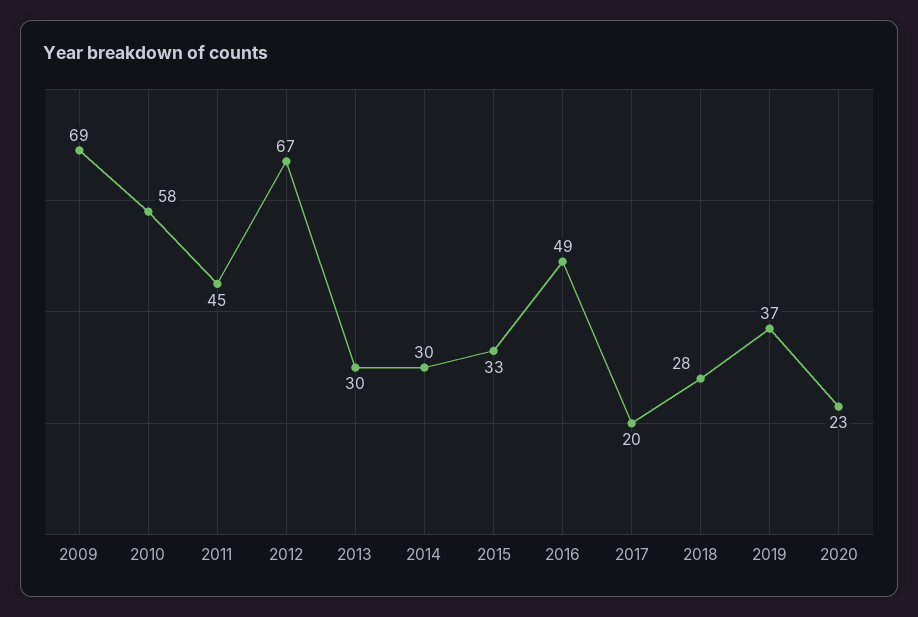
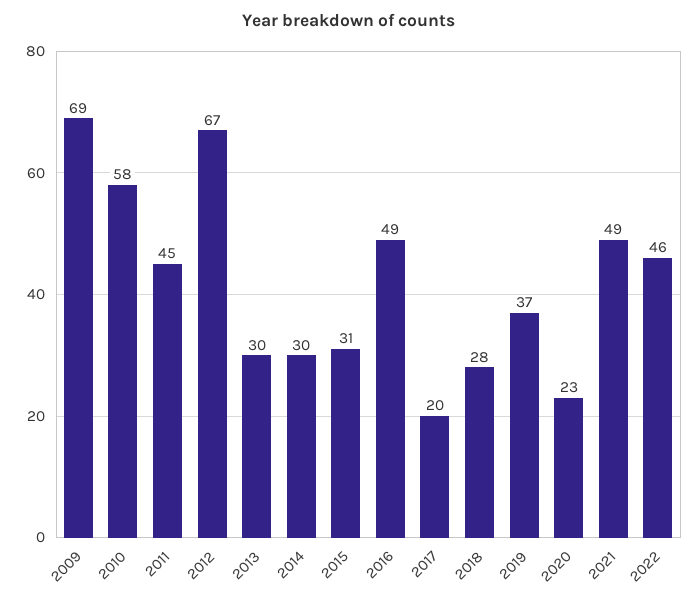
2015: 33 -> 31
2021: none -> 49
2022: none -> 46

